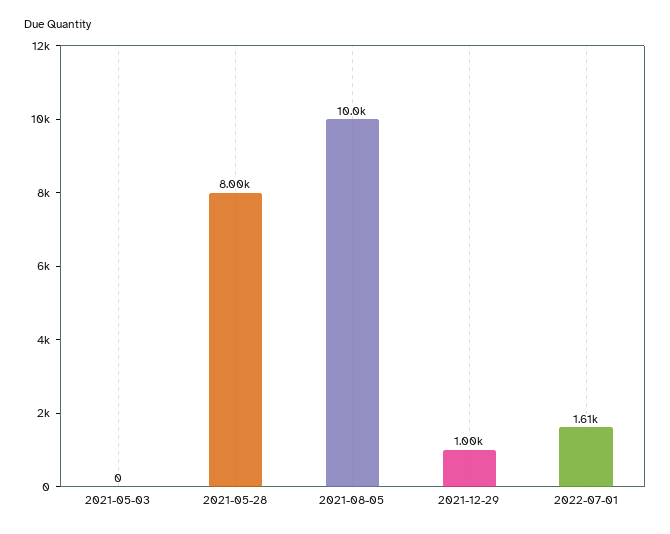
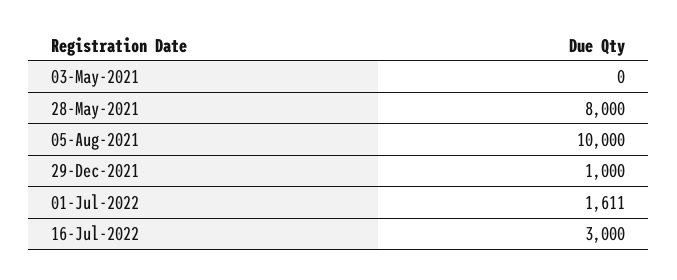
16-Jul-2022: none -> 3000

